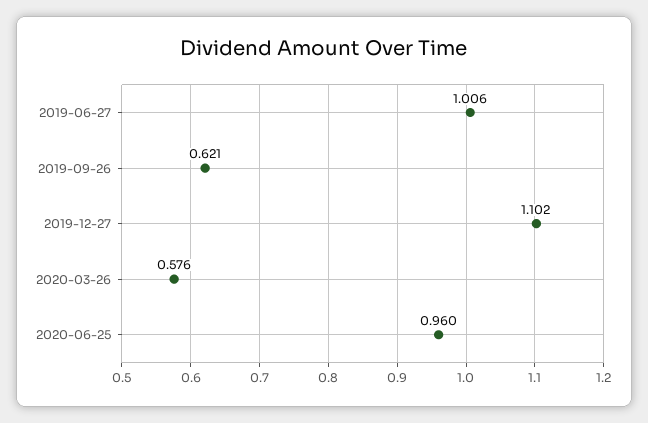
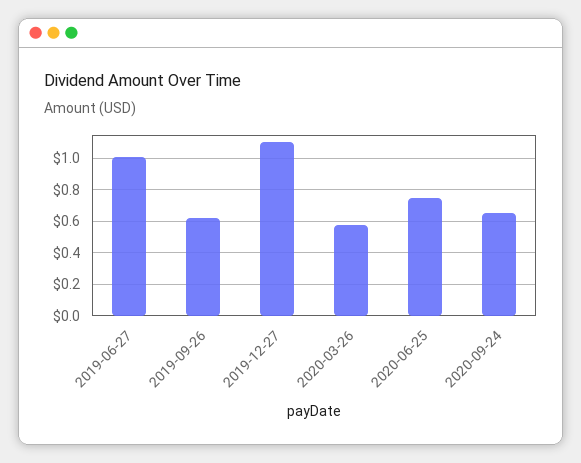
2020-06-25: 0.96 -> 0.75
2020-09-24: none -> 0.65

